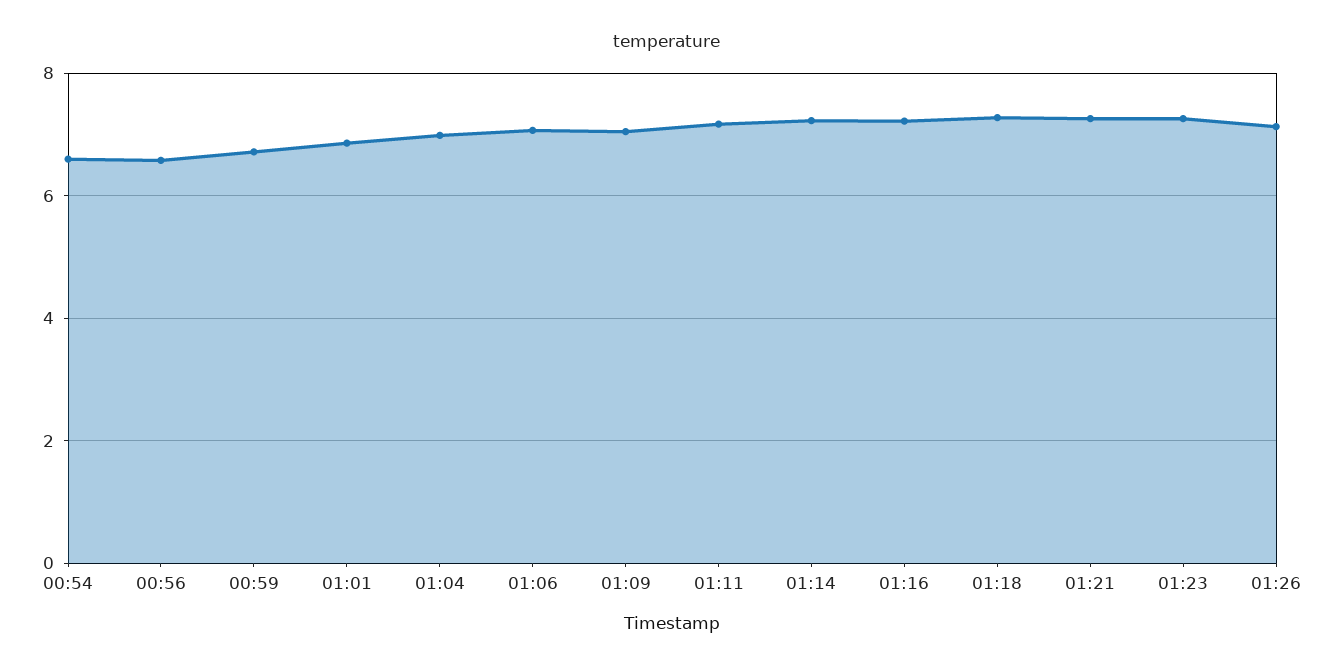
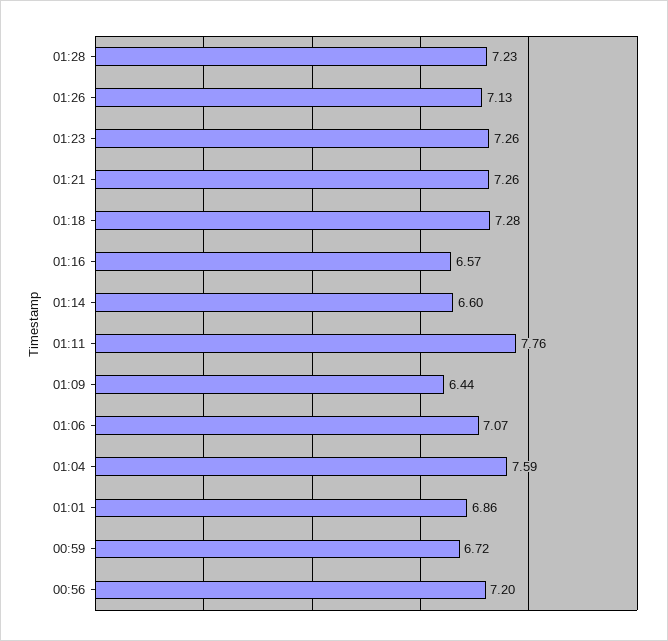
00:54: 6.6 -> none
00:56: 6.6 -> 7.2
01:04: 7 -> 7.59
01:09: 7 -> 6.44
01:11: 7.2 -> 7.76
01:14: 7.2 -> 6.6
01:16: 7.2 -> 6.57
01:28: none -> 7.23

